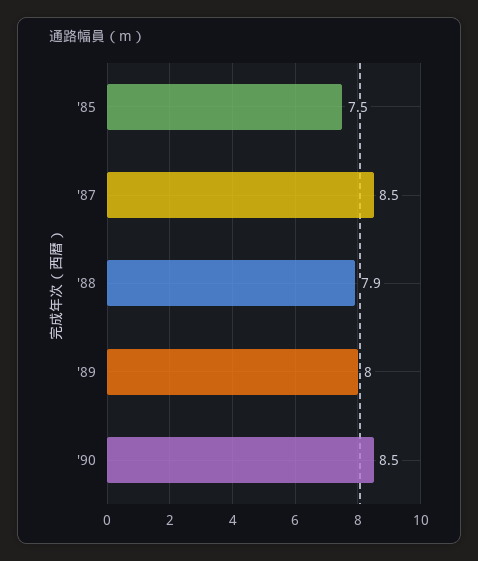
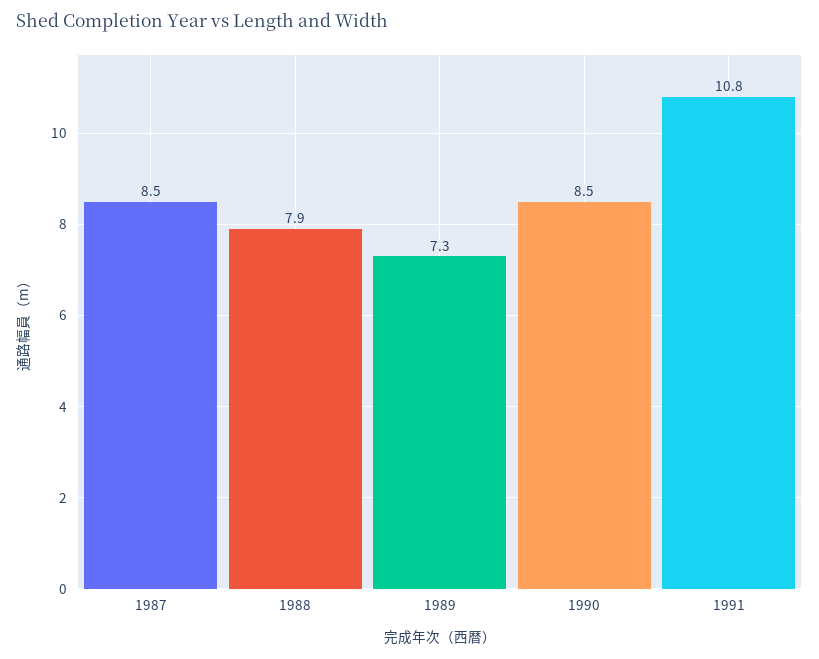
'85: 7.5 -> none
'89: 8 -> 7.3
1991: none -> 10.8

